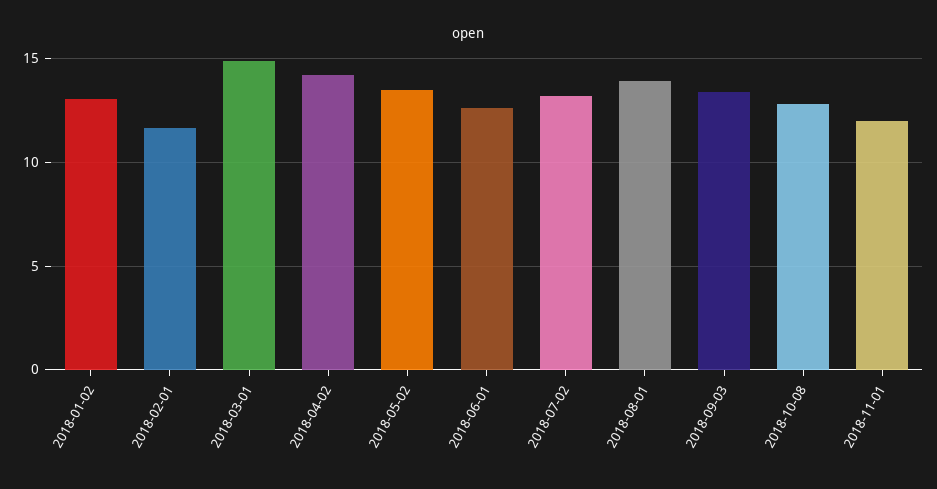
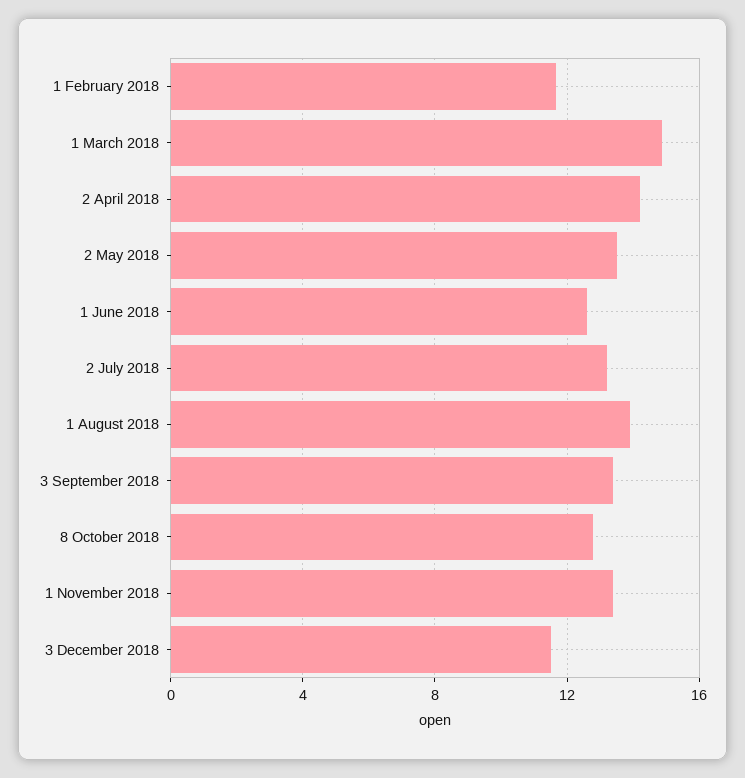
2018-01-02: 13 -> none
2018-11-01: 12 -> 13.5
3 December 2018: none -> 11.5

